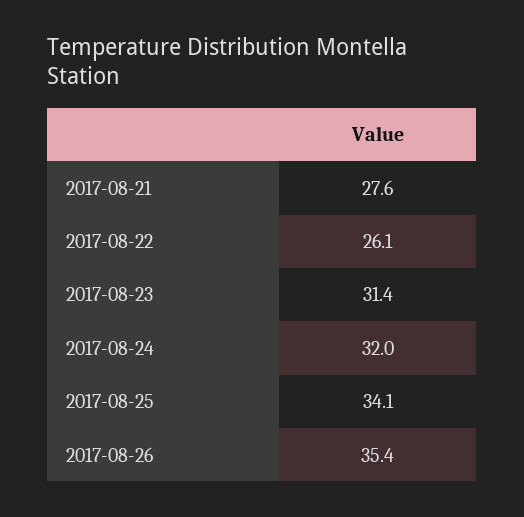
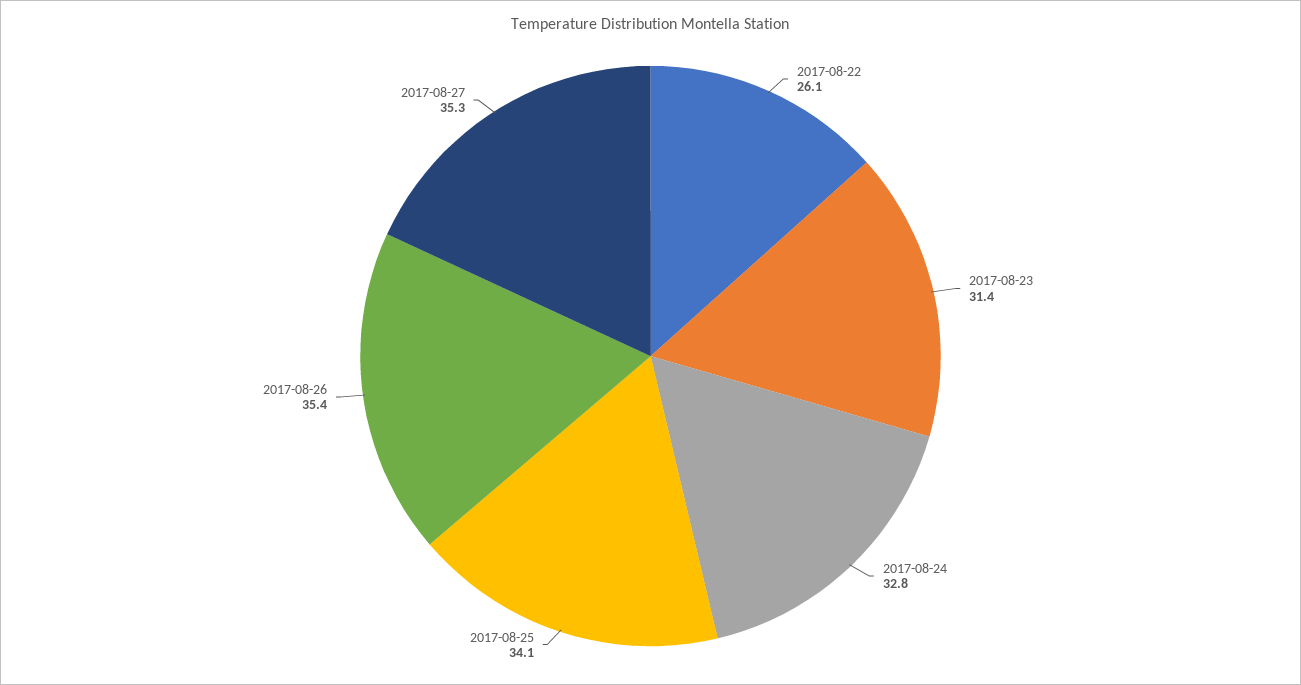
2017-08-21: 27.6 -> none
2017-08-24: 32 -> 32.8
2017-08-27: none -> 35.3

